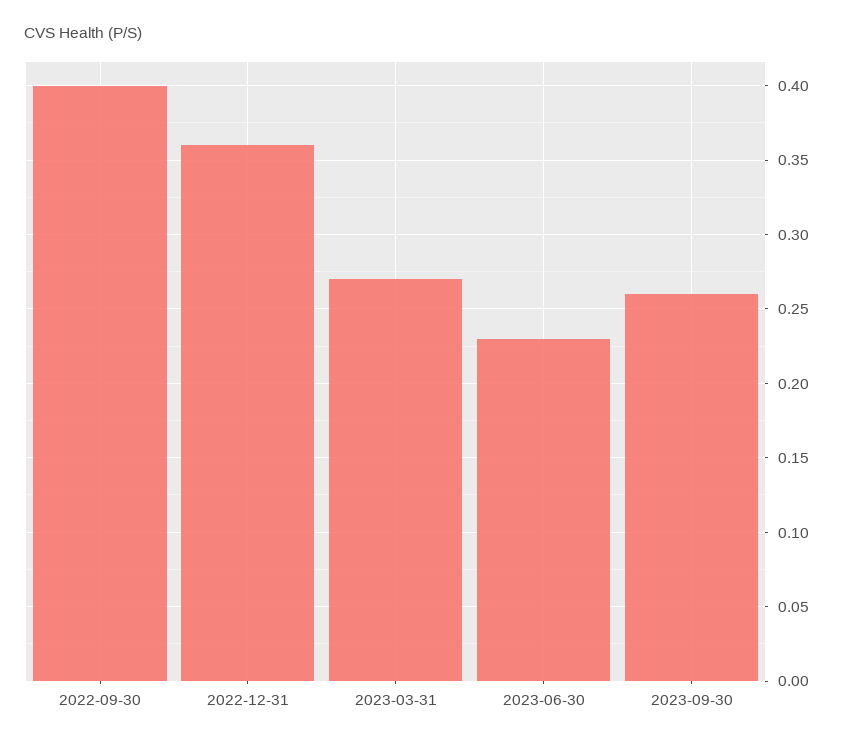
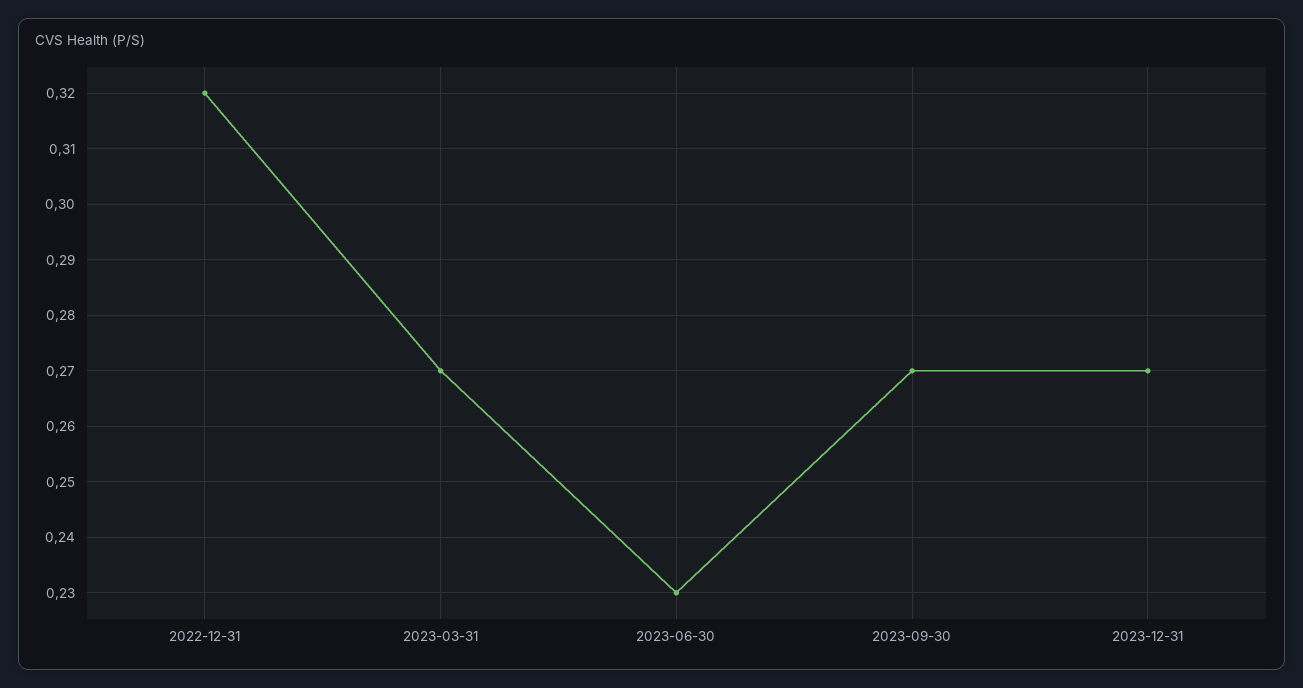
2022-09-30: 0.4 -> none
2022-12-31: 0.36 -> 0.32
2023-09-30: 0.26 -> 0.27
2023-12-31: none -> 0.27

